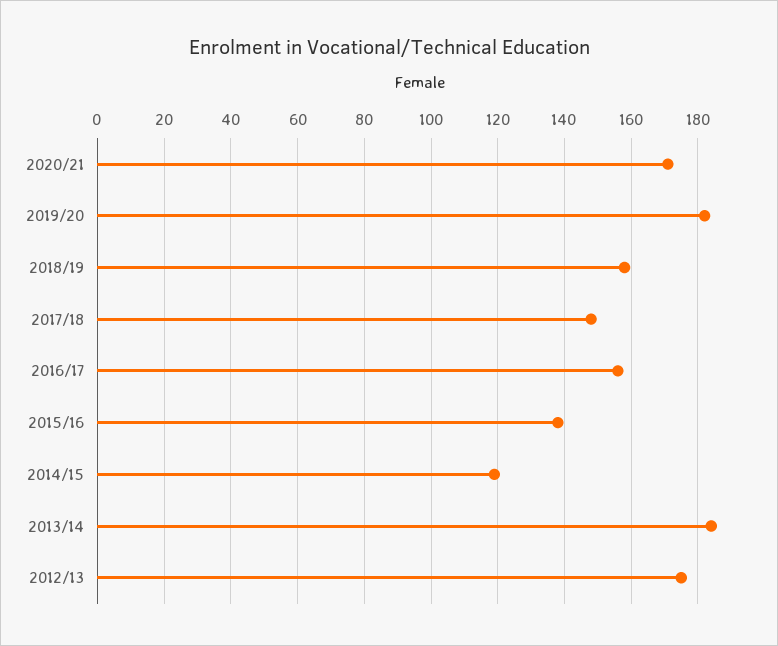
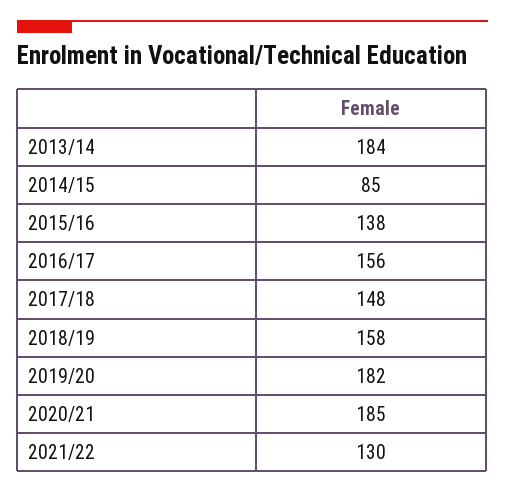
2020/21: 170 -> 185
2014/15: 120 -> 85
2012/13: 175 -> none
2021/22: none -> 130

